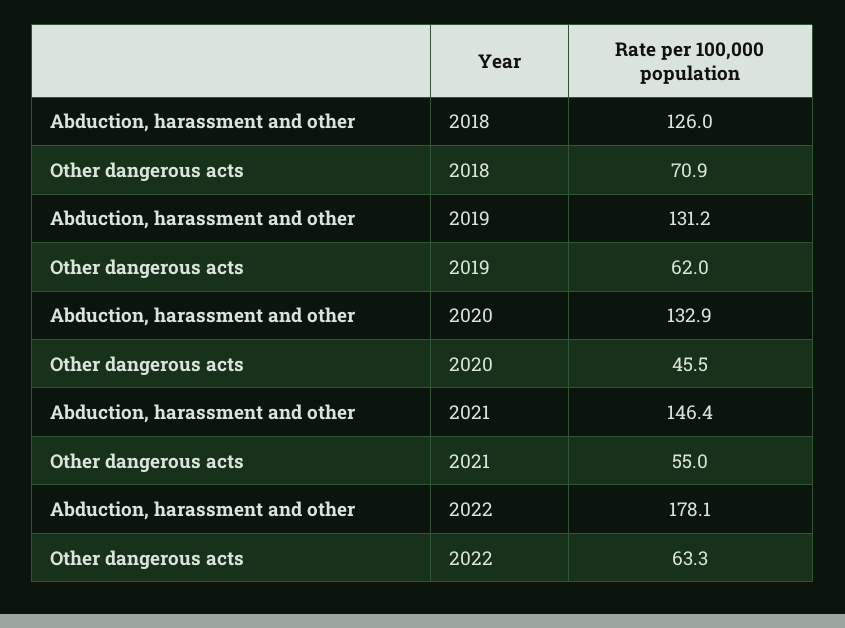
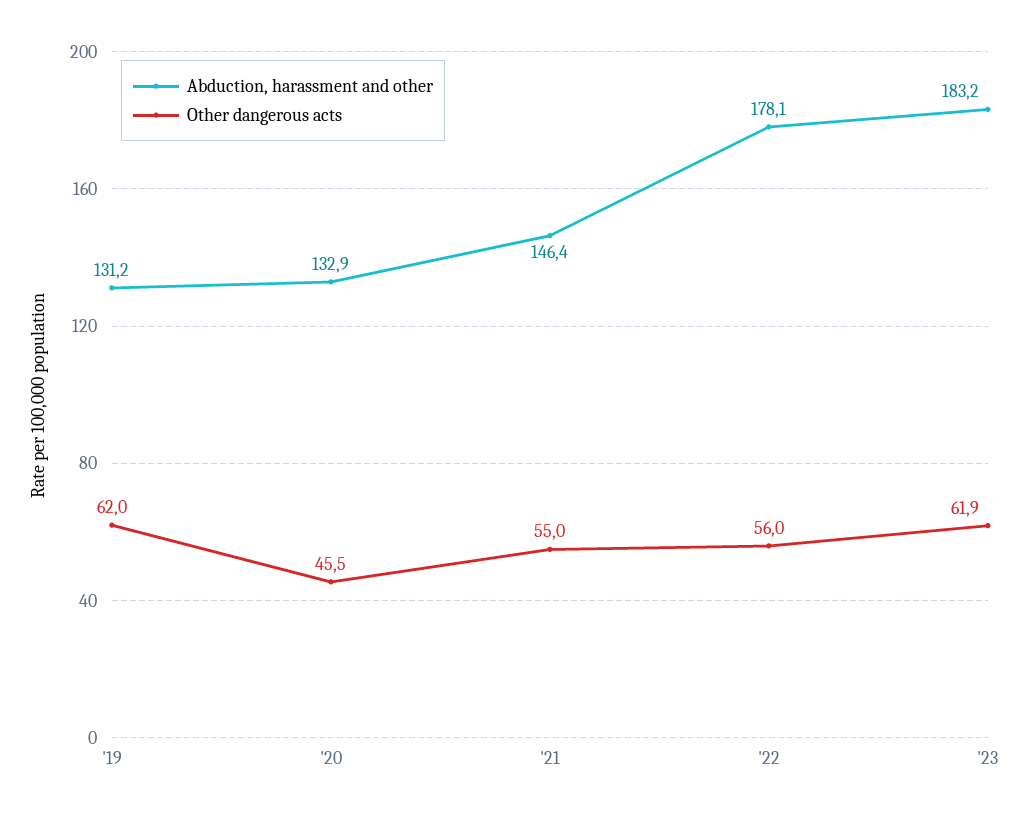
Abduction, harassment and other, 2018: 126 -> none
Other dangerous acts, 2018: 70.9 -> none
Other dangerous acts, 2022: 63.3 -> 56
Abduction, harassment and other, '23: none -> 183.2
Other dangerous acts, '23: none -> 61.9

